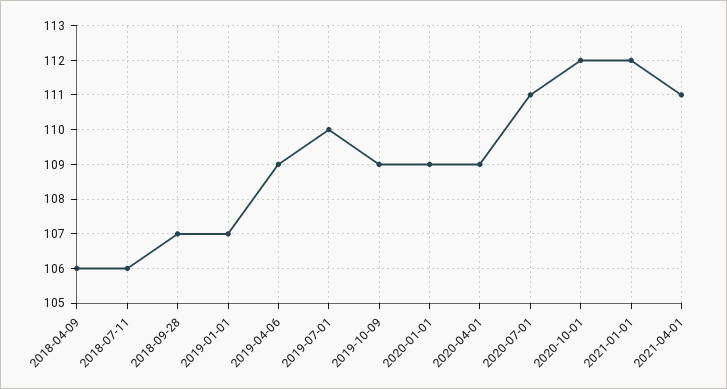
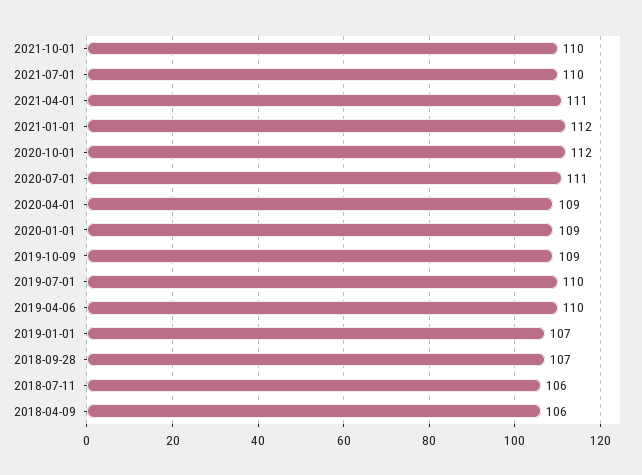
2019-04-06: 109 -> 110
2021-10-01: none -> 110
2021-07-01: none -> 110

